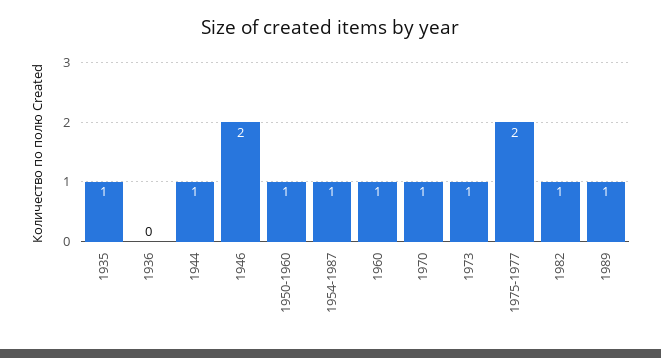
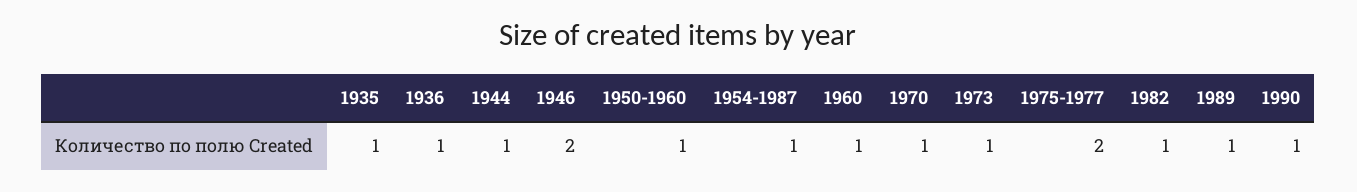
1936: 0 -> 1
1990: none -> 1

